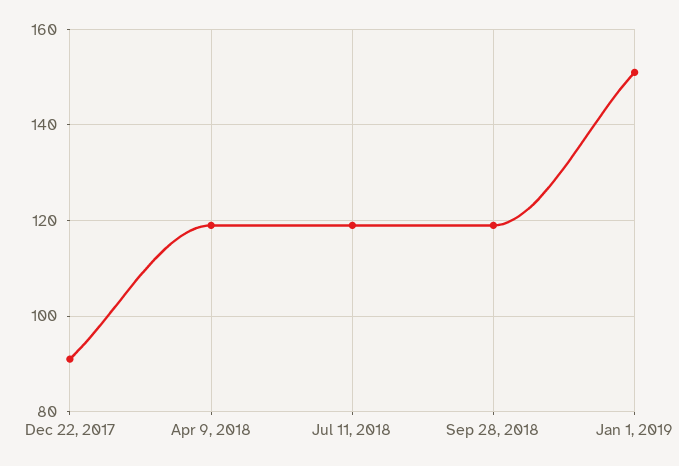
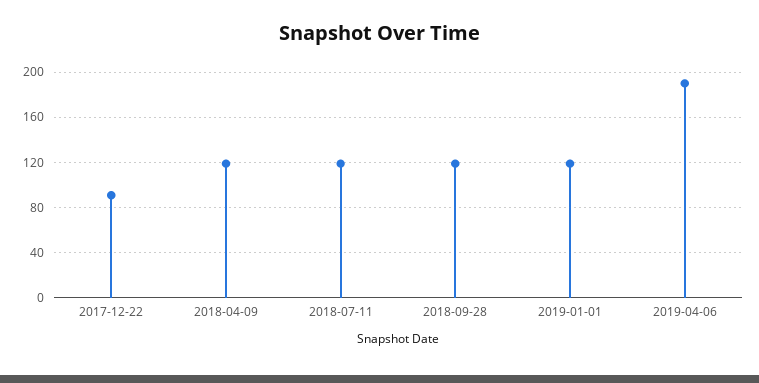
Jan 1, 2019: 150 -> 120
2019-04-06: none -> 190

